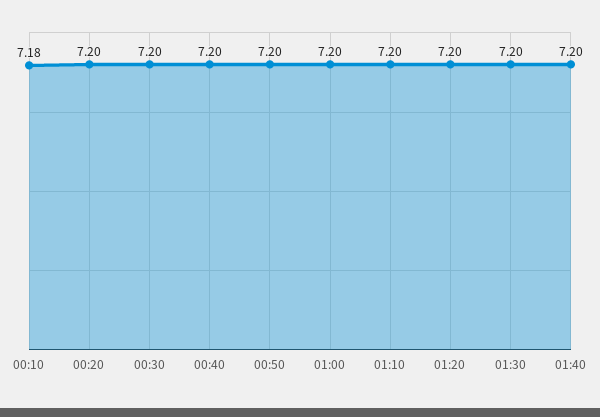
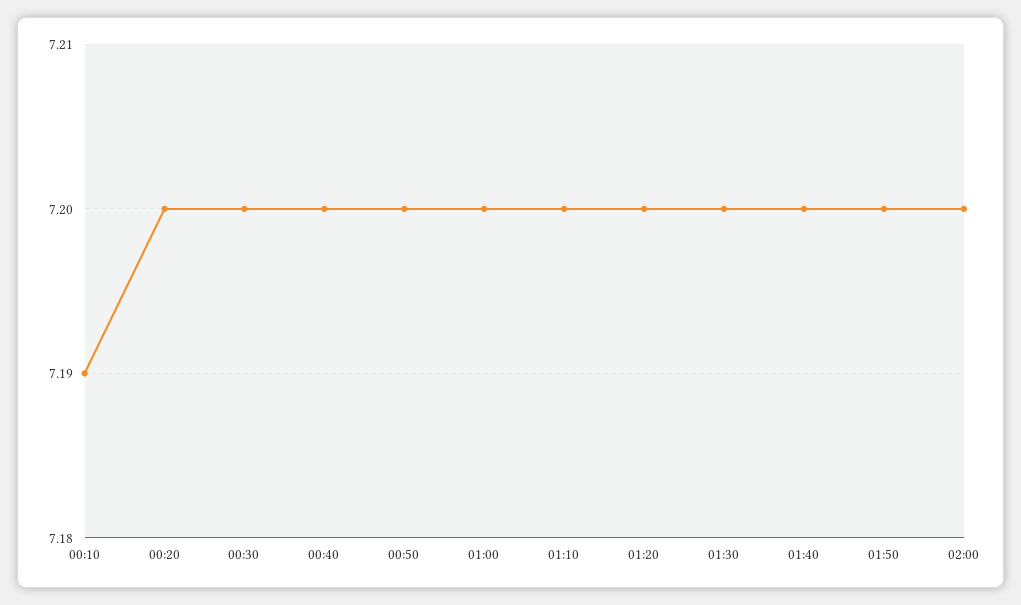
00:10: 7.18 -> 7.19
01:50: none -> 7.2
02:00: none -> 7.2

